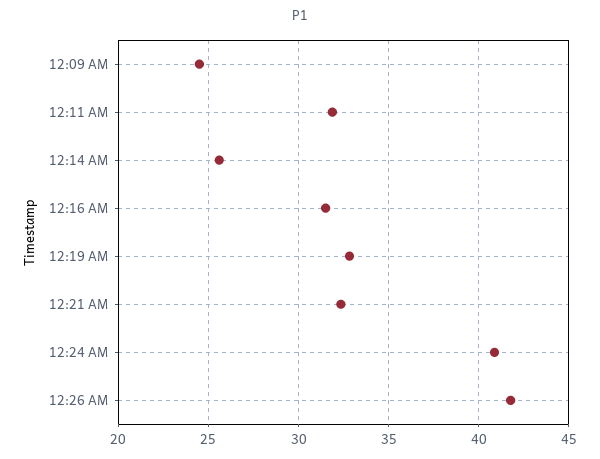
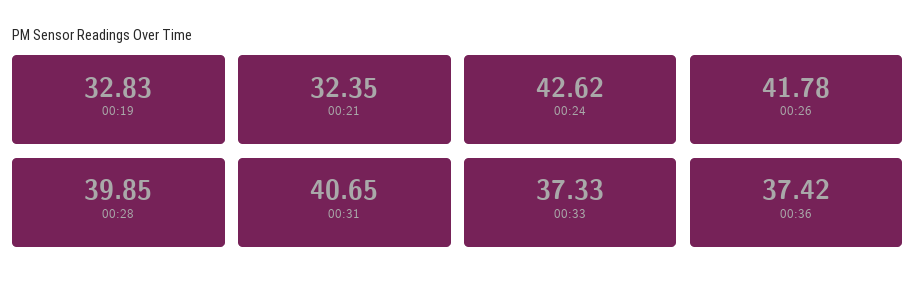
12:09 AM: 24.5 -> none
12:11 AM: 32 -> none
12:14 AM: 25.5 -> none
12:16 AM: 31.5 -> none
12:24 AM: 41 -> 42.62
00:28: none -> 39.85
00:31: none -> 40.65
00:33: none -> 37.33
00:36: none -> 37.42

